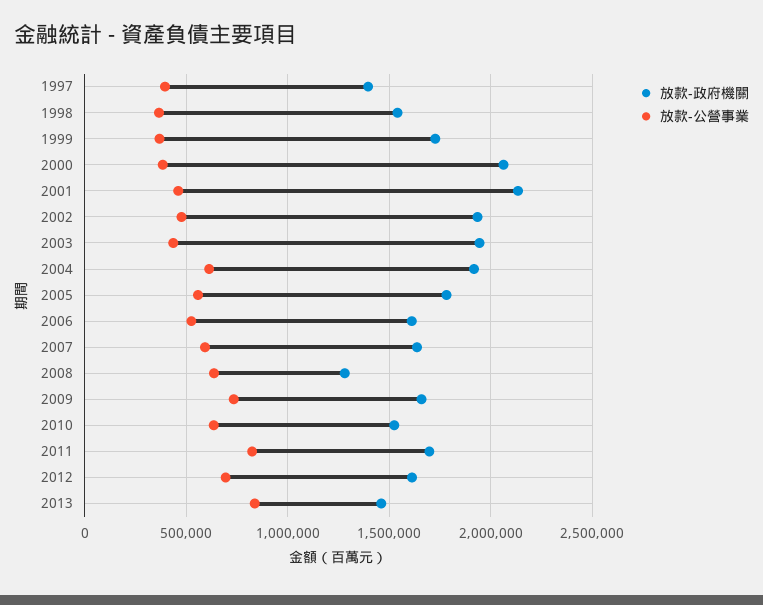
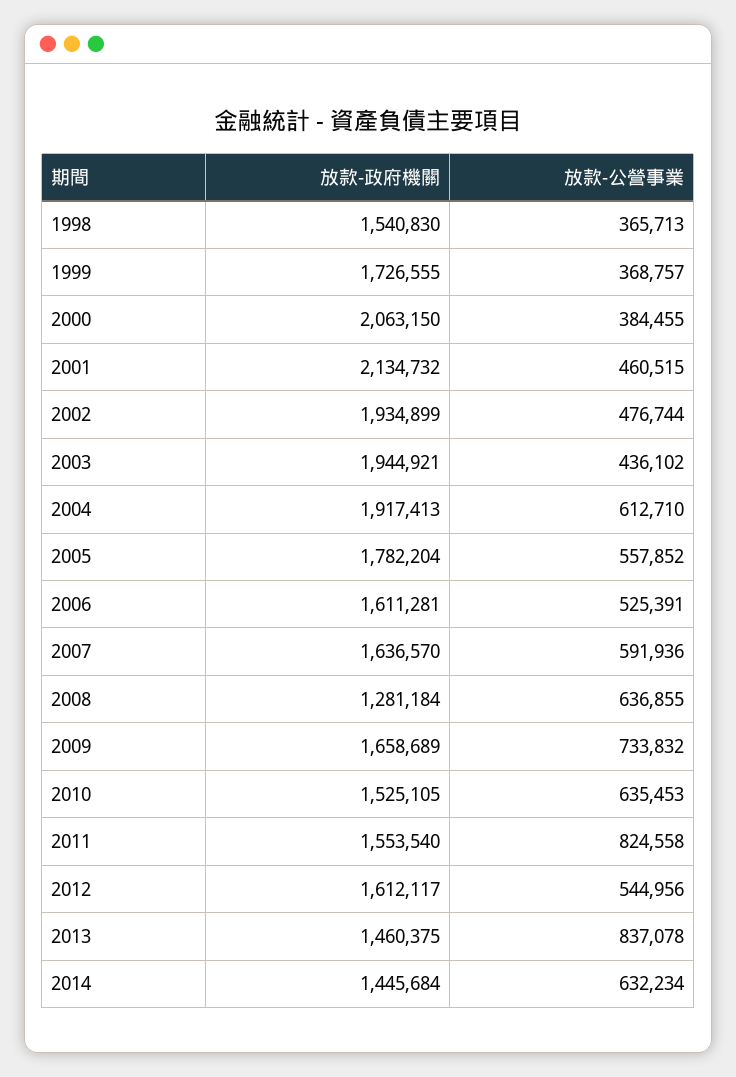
放款-政府機關, 1997: 1400000 -> none
放款-公營事業, 1997: 400000 -> none
放款-政府機關, 2011: 1700000 -> 1553540
放款-公營事業, 2012: 700000 -> 544956
放款-政府機關, 2014: none -> 1445684
放款-公營事業, 2014: none -> 632234

